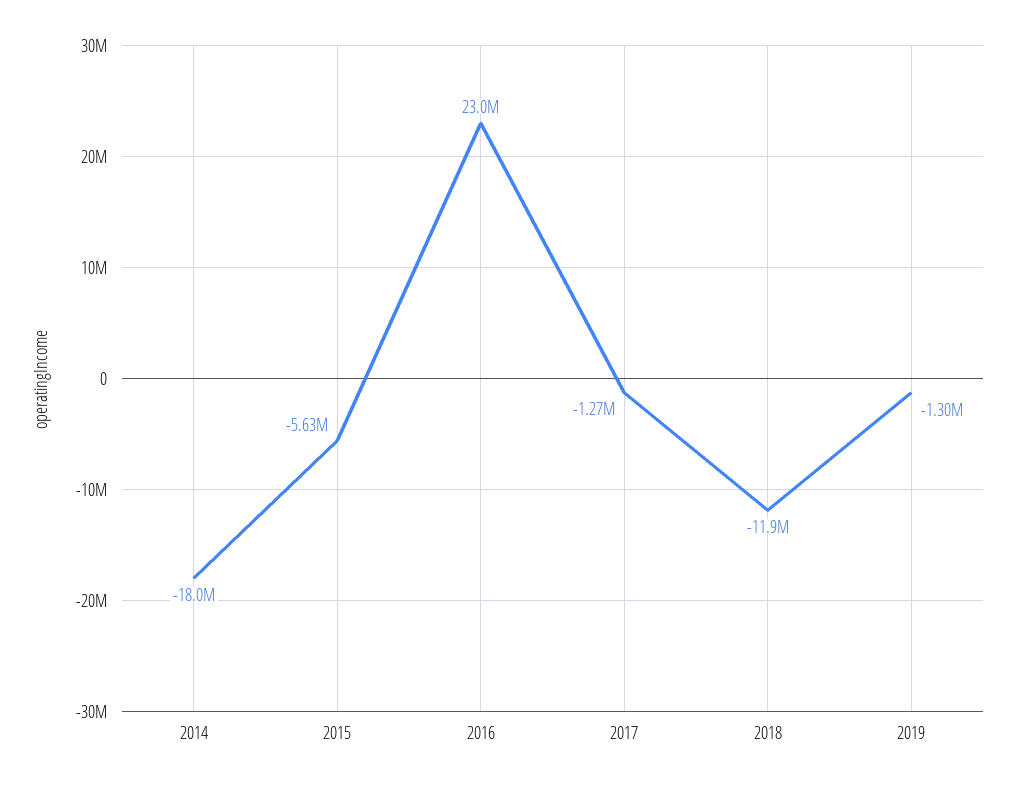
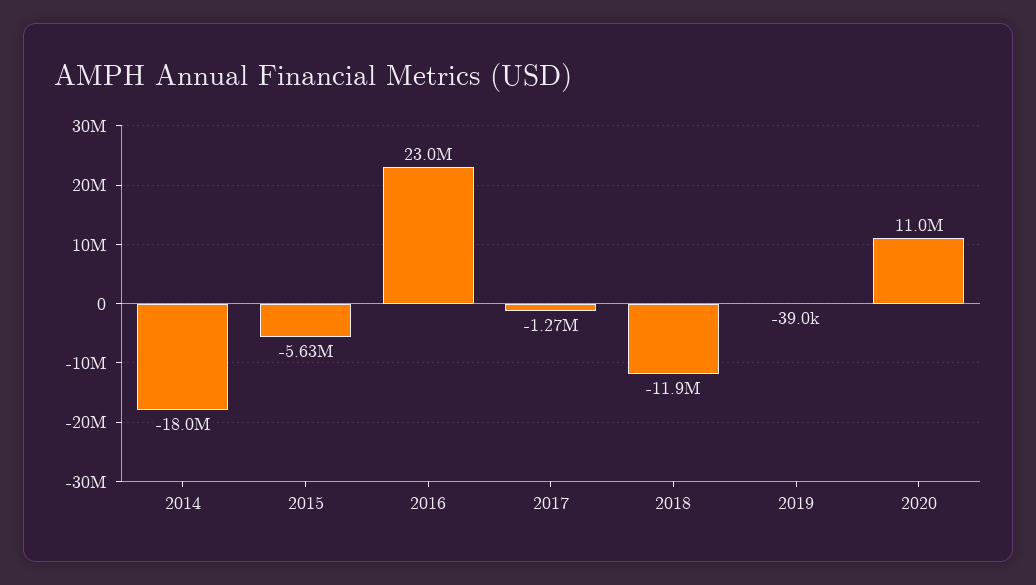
2019: -1300000 -> -39000
2020: none -> 11000000

